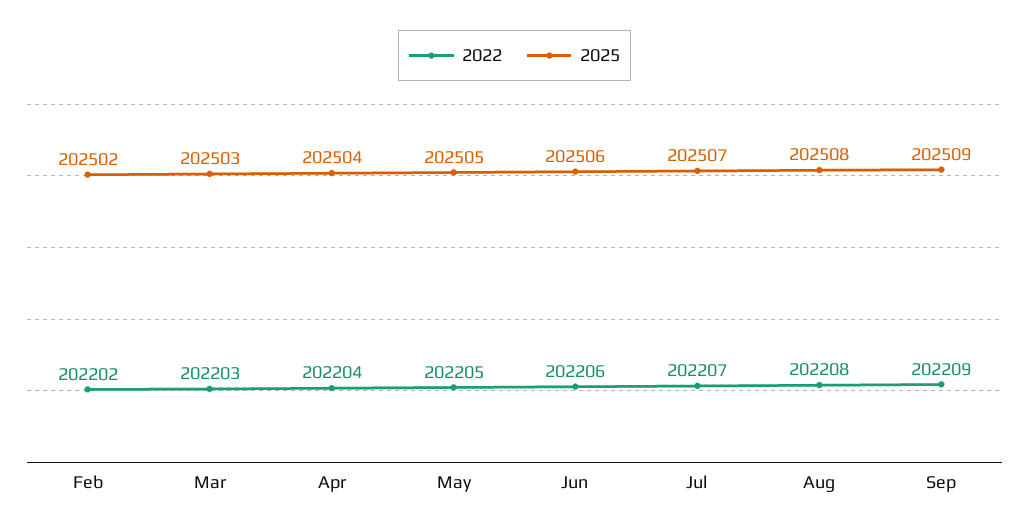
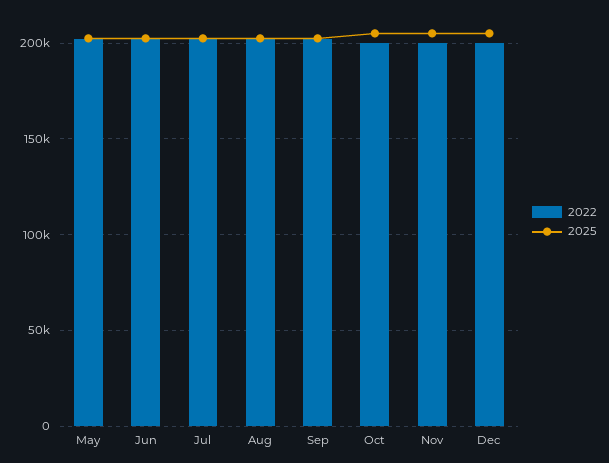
2022, Feb: 202202 -> none
2025, Feb: 202502 -> none
2022, Mar: 202203 -> none
2025, Mar: 202503 -> none
2022, Apr: 202204 -> none
2025, Apr: 202504 -> none
2022, Oct: none -> 200000
2025, Oct: none -> 205000
2022, Nov: none -> 200000
2025, Nov: none -> 205000
2022, Dec: none -> 200000
2025, Dec: none -> 205000

